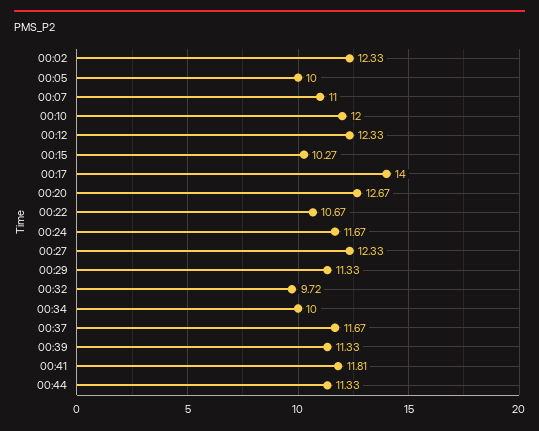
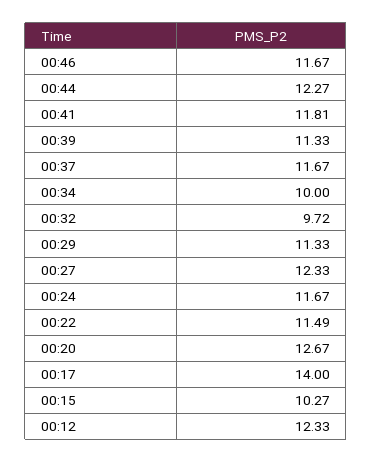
00:02: 12.33 -> none
00:05: 10 -> none
00:07: 11 -> none
00:10: 12 -> none
00:22: 10.67 -> 11.49
00:44: 11.33 -> 12.27
00:46: none -> 11.67

